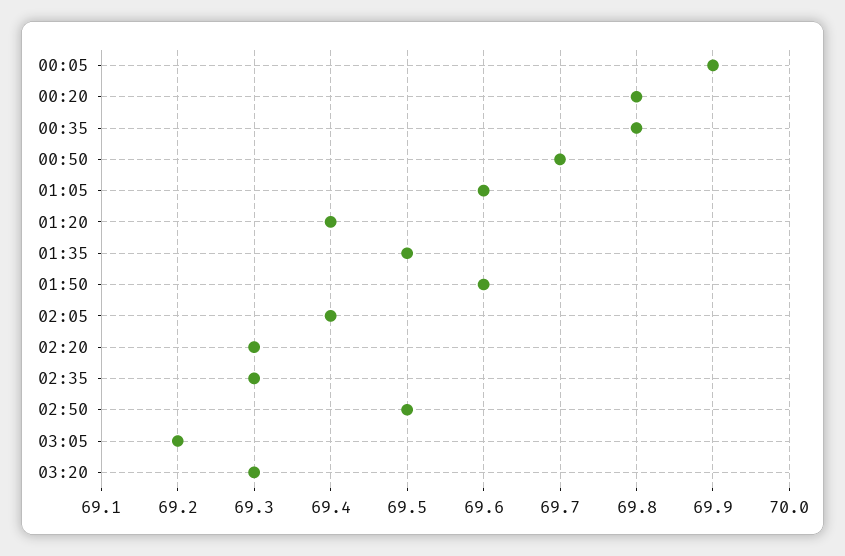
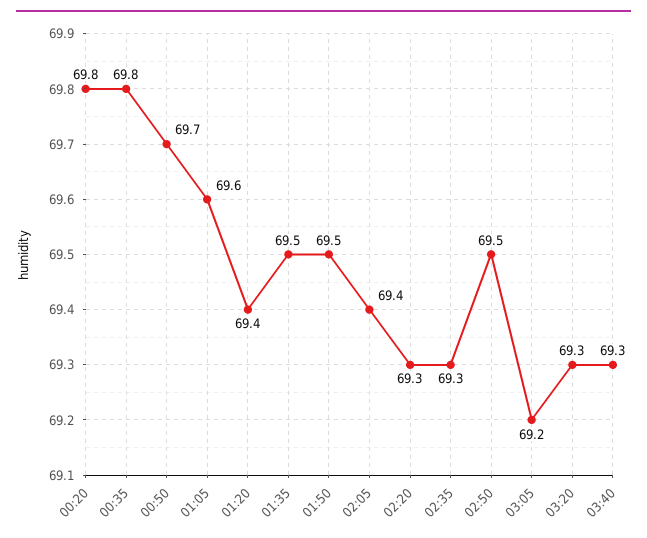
00:05: 69.9 -> none
01:50: 69.6 -> 69.5
03:40: none -> 69.3

